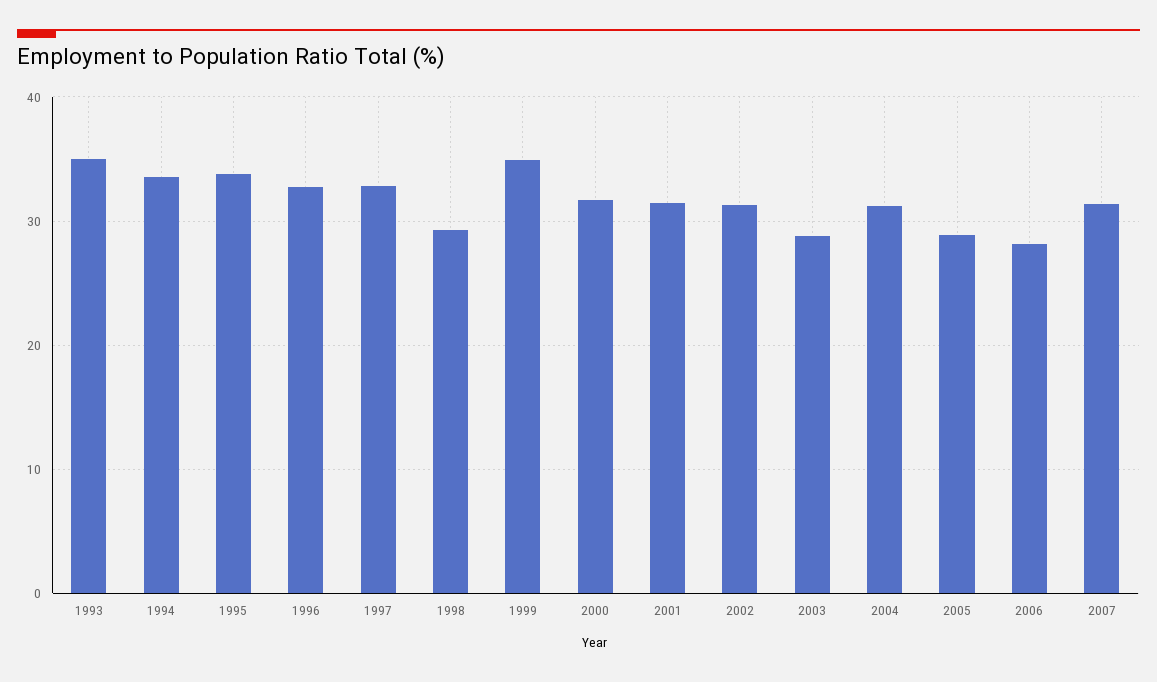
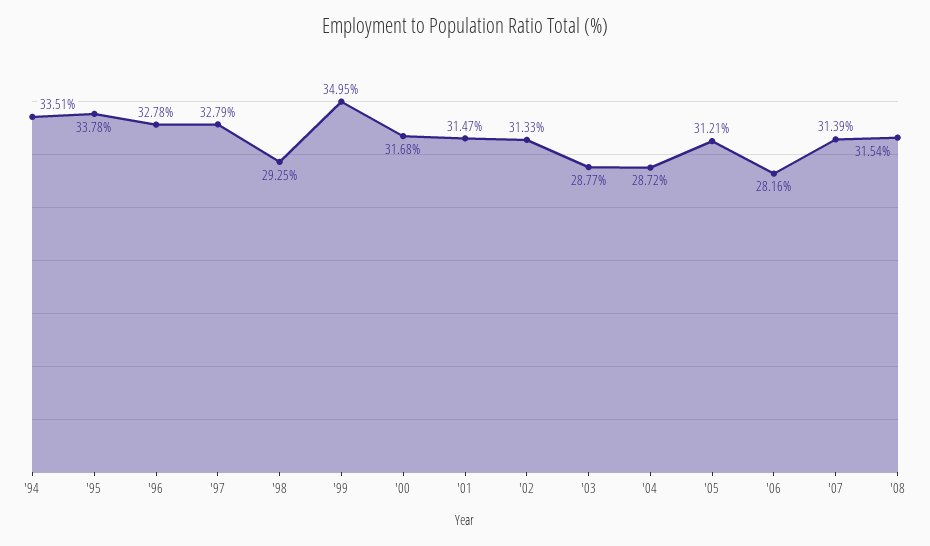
1993: 35 -> none
2004: 31 -> 28.72
2005: 29 -> 31.21
'08: none -> 31.54

